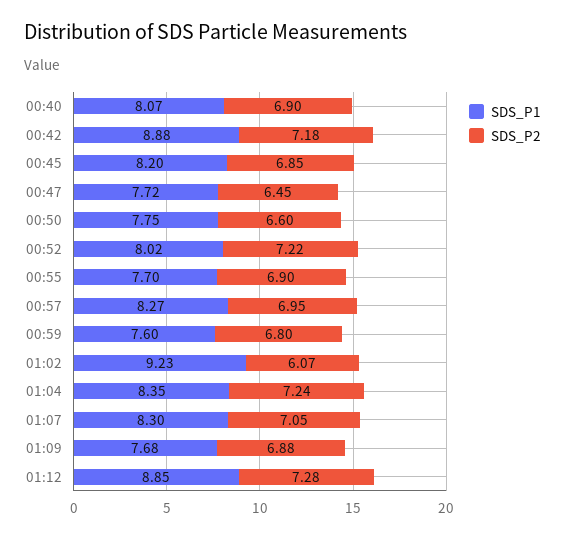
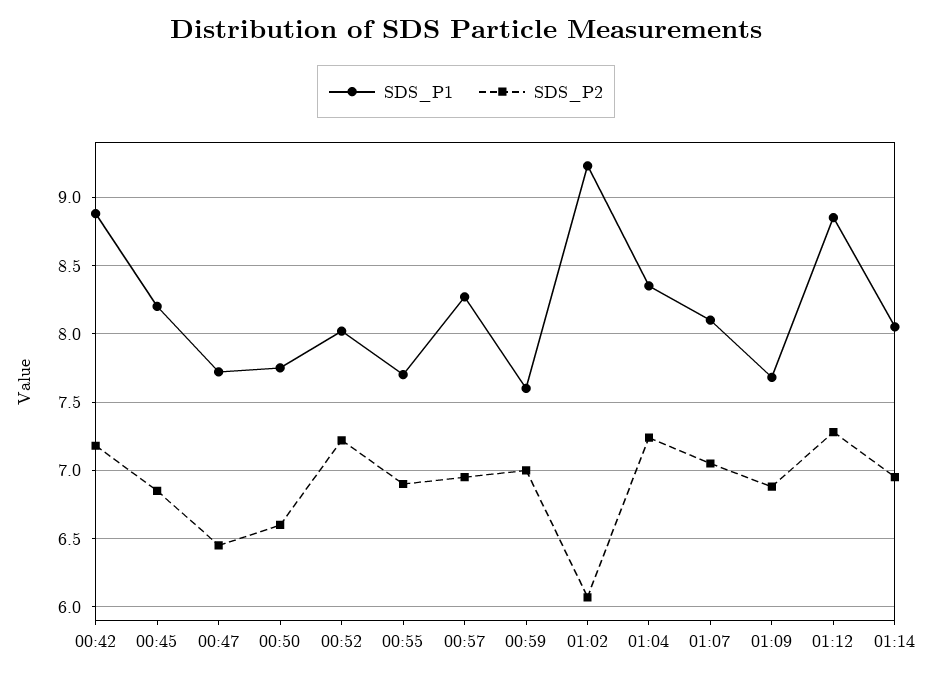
SDS_P1, 00:40: 8.07 -> none
SDS_P2, 00:40: 6.9 -> none
SDS_P2, 00:59: 6.8 -> 7
SDS_P1, 01:07: 8.3 -> 8.1
SDS_P1, 01:14: none -> 8.05
SDS_P2, 01:14: none -> 6.95

